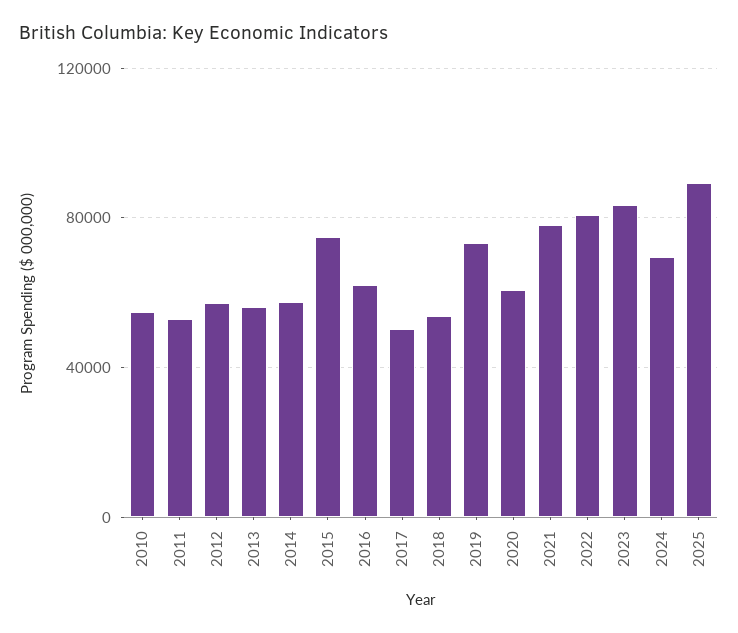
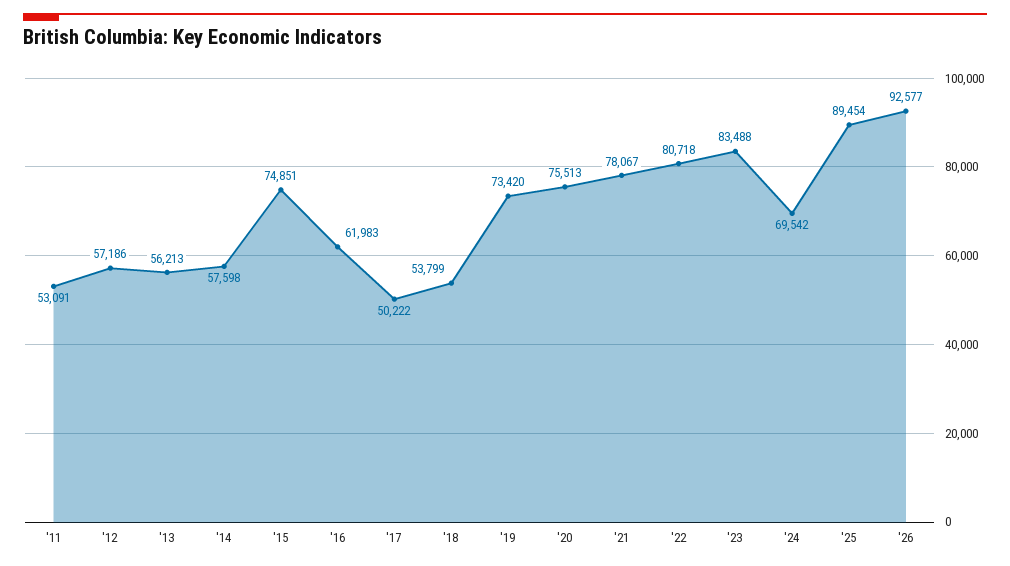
2010: 55000 -> none
2020: 60000 -> 75513
'26: none -> 92577

